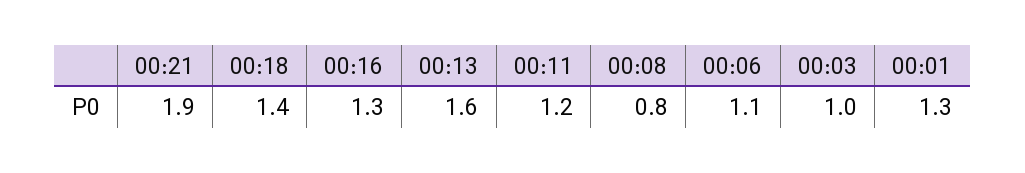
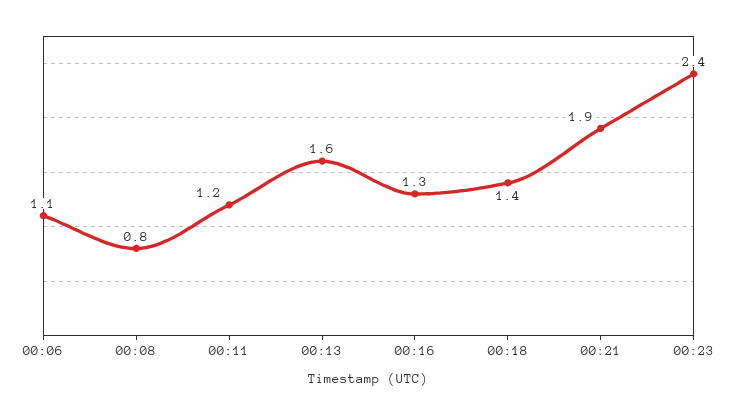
00:03: 1 -> none
00:01: 1.3 -> none
00:23: none -> 2.4

